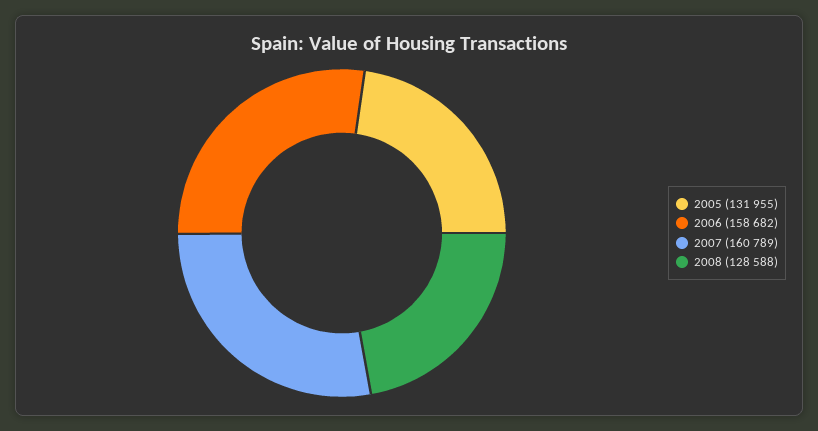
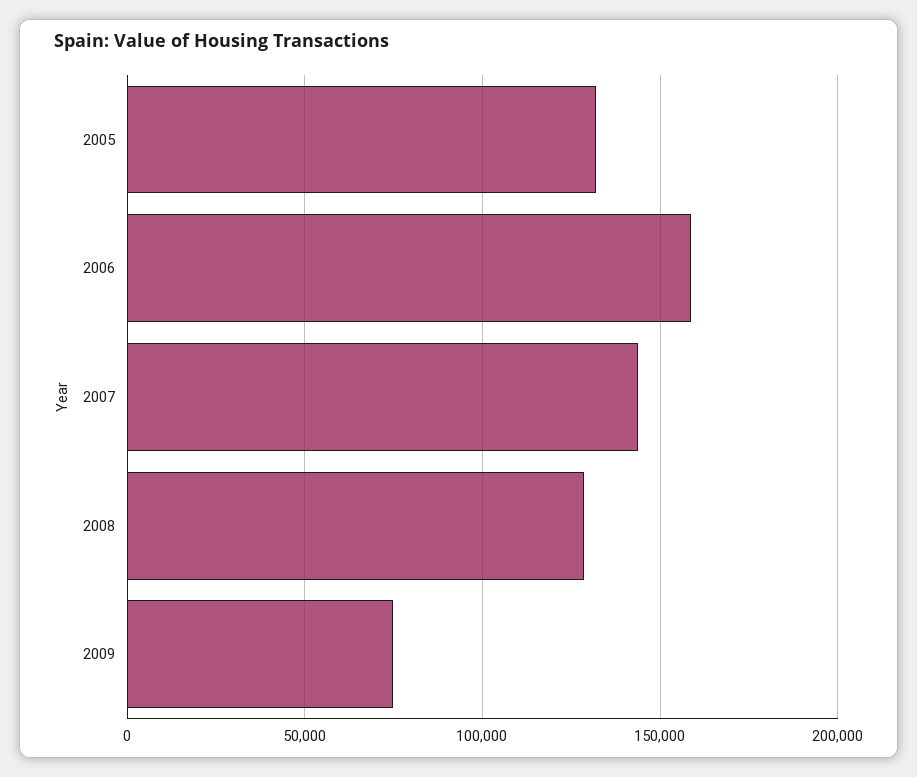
2007: 160789 -> 145000
2009: none -> 75000

